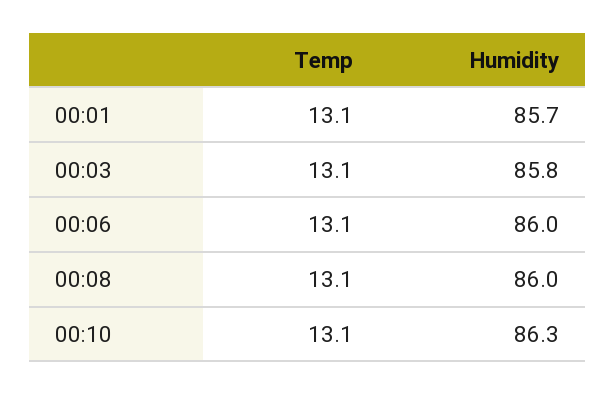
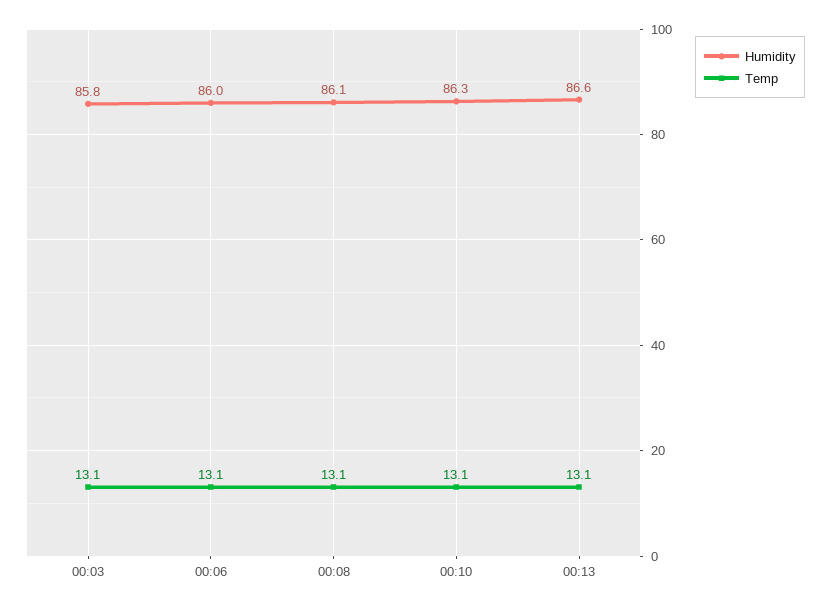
Temp, 00:01: 13.1 -> none
Humidity, 00:01: 85.7 -> none
Humidity, 00:08: 86 -> 86.1
Humidity, 00:13: none -> 86.6
Temp, 00:13: none -> 13.1

